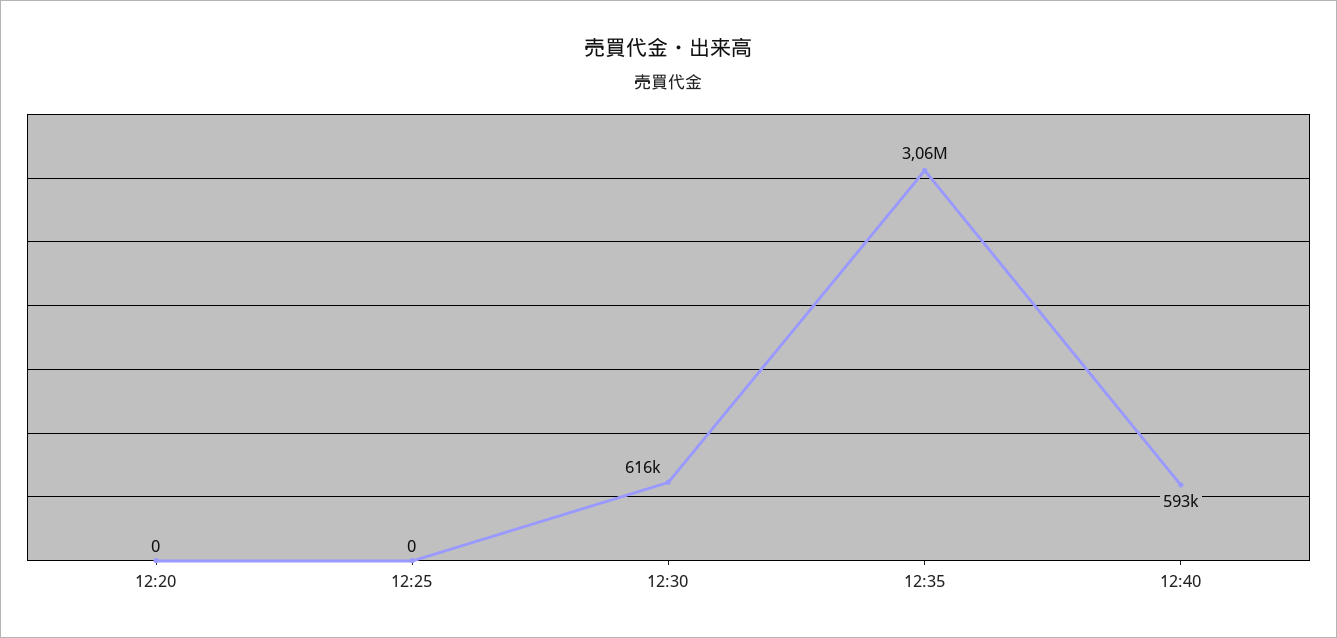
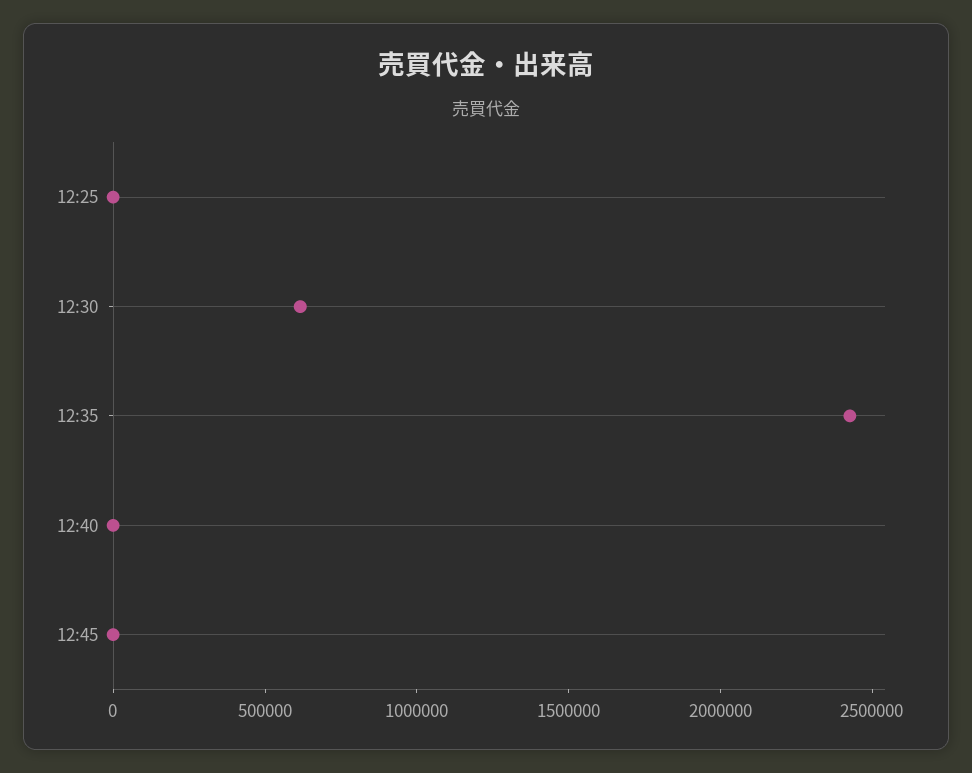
12:20: 0 -> none
12:35: 3060000 -> 2400000
12:40: 593000 -> 0
12:45: none -> 0

